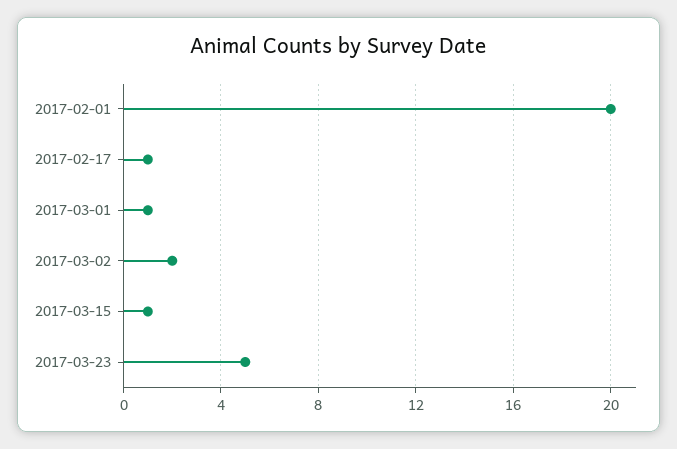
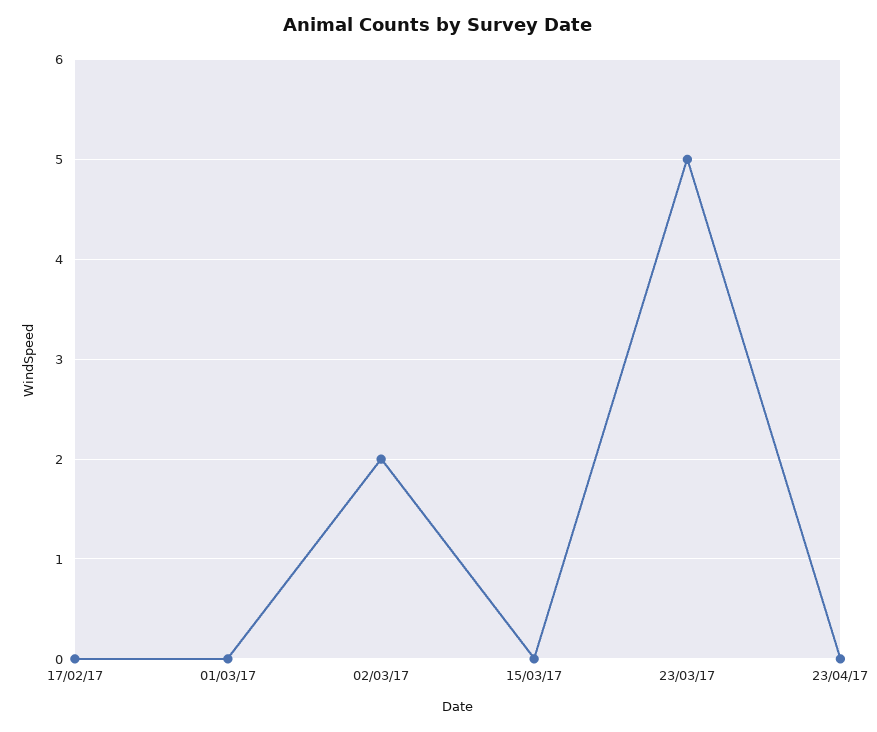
2017-02-01: 20 -> none
2017-02-17: 1 -> 0
2017-03-01: 1 -> 0
2017-03-15: 1 -> 0
23/04/17: none -> 0

